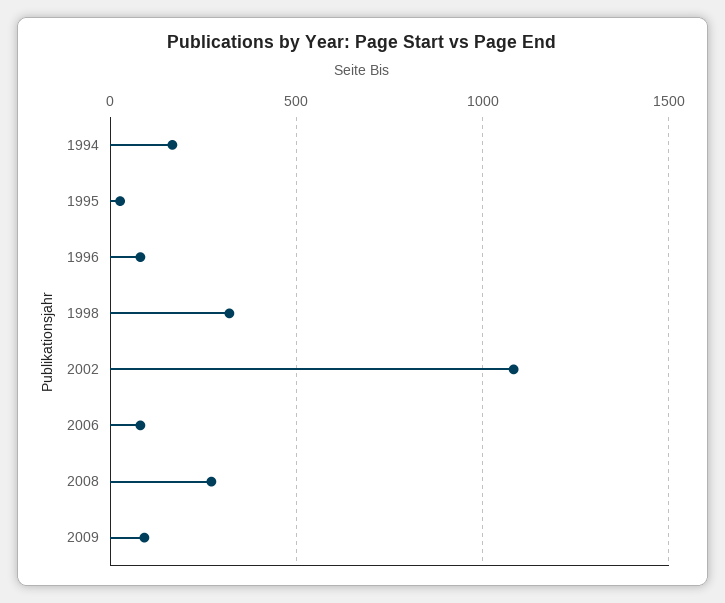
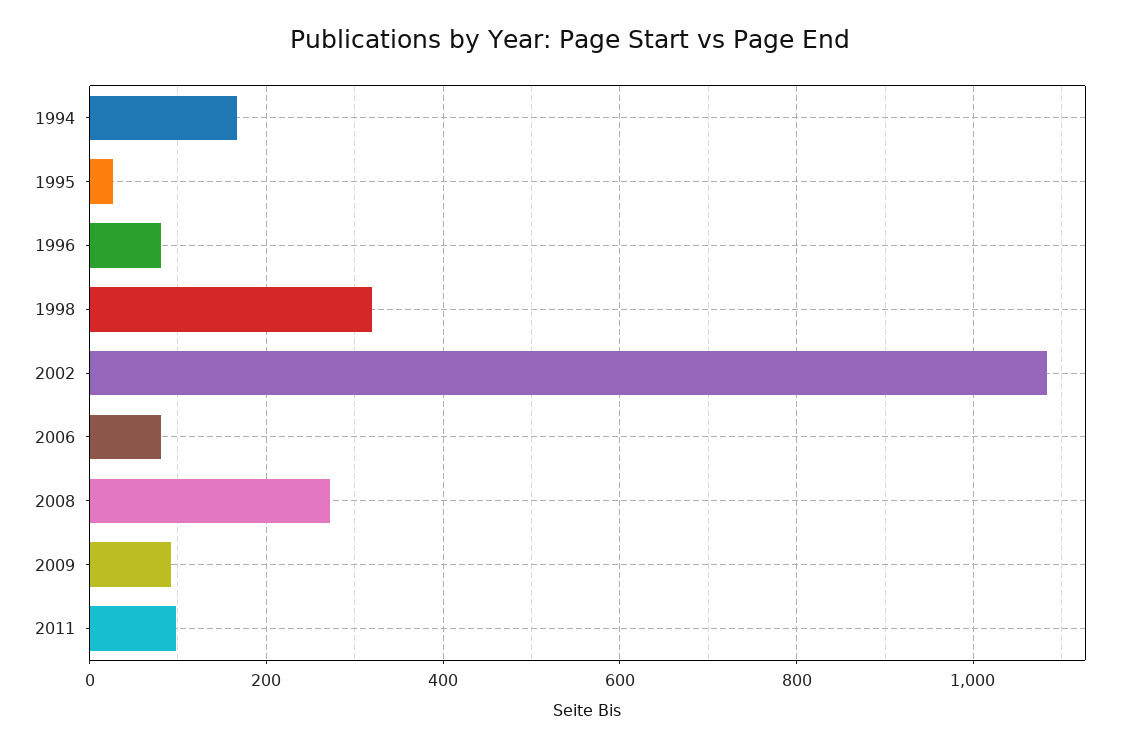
2011: none -> 100

